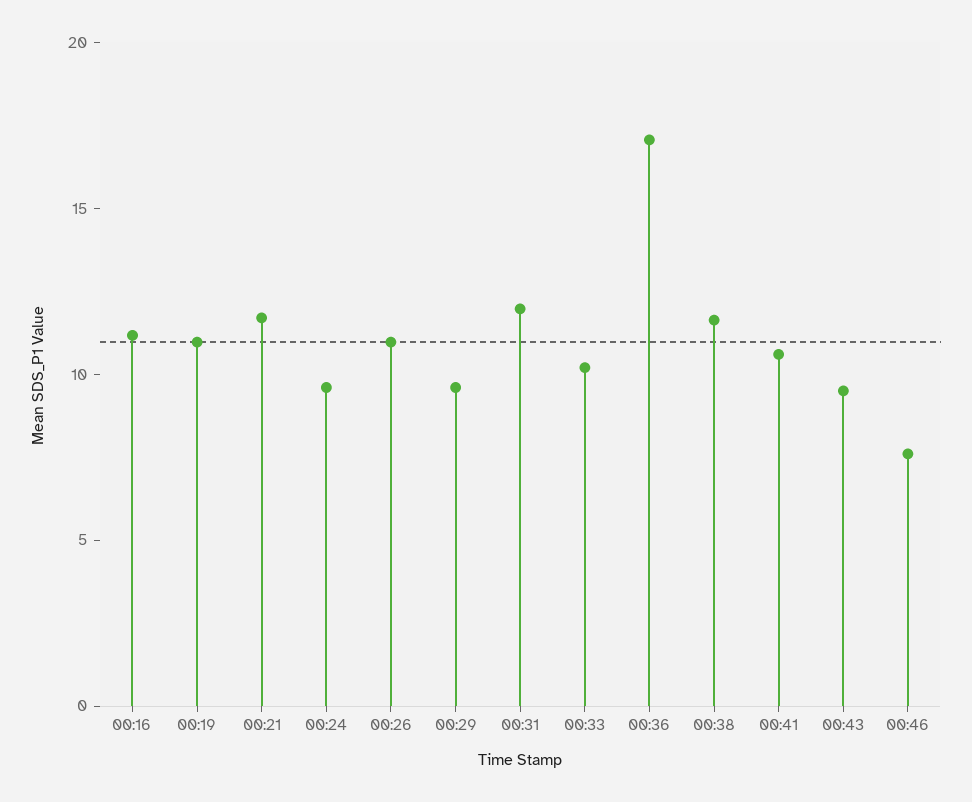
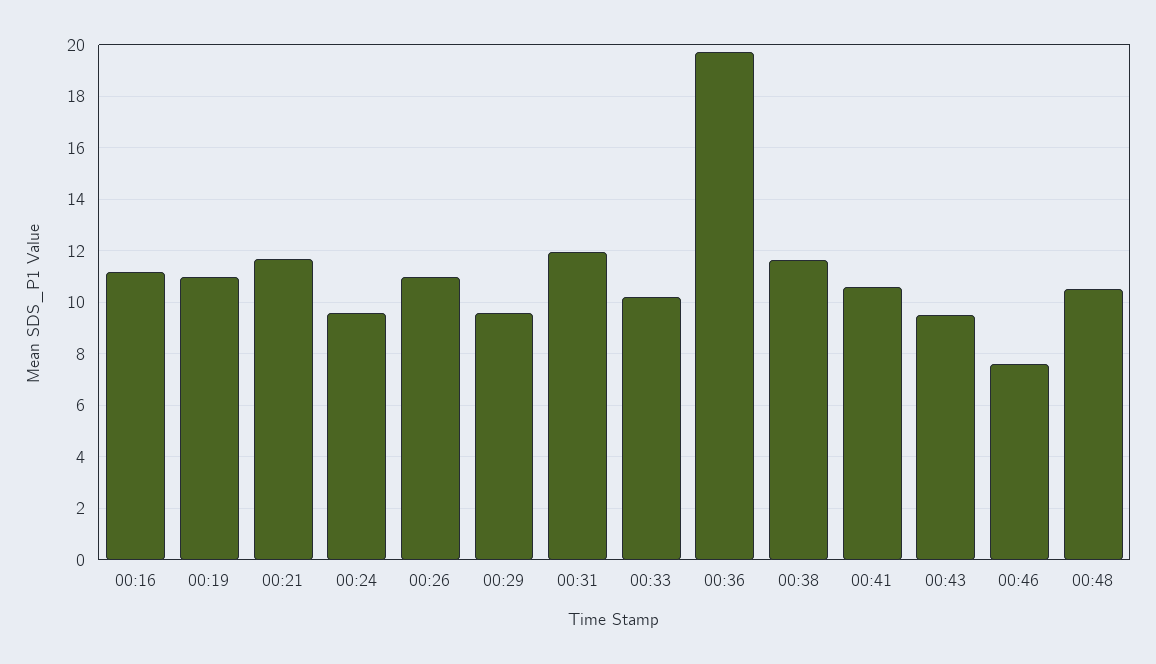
00:36: 17 -> 19.75
00:48: none -> 10.5

